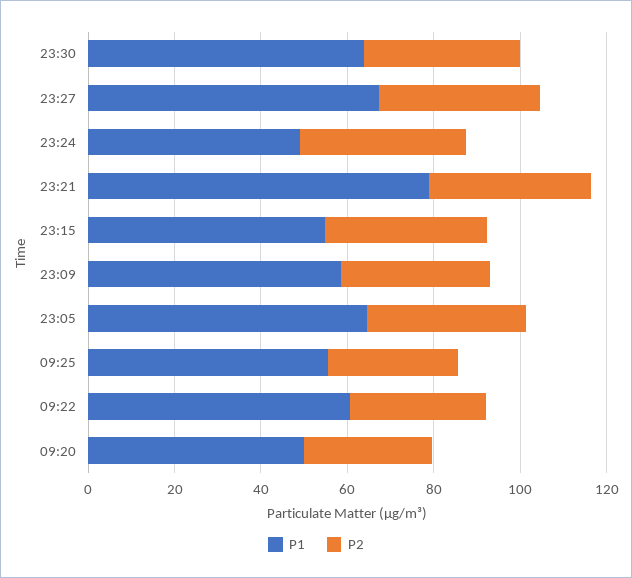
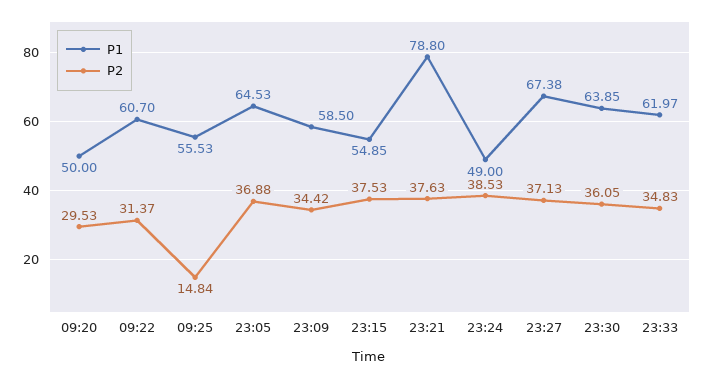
P2, 09:25: 30 -> 14.84
P1, 23:33: none -> 61.97
P2, 23:33: none -> 34.83

